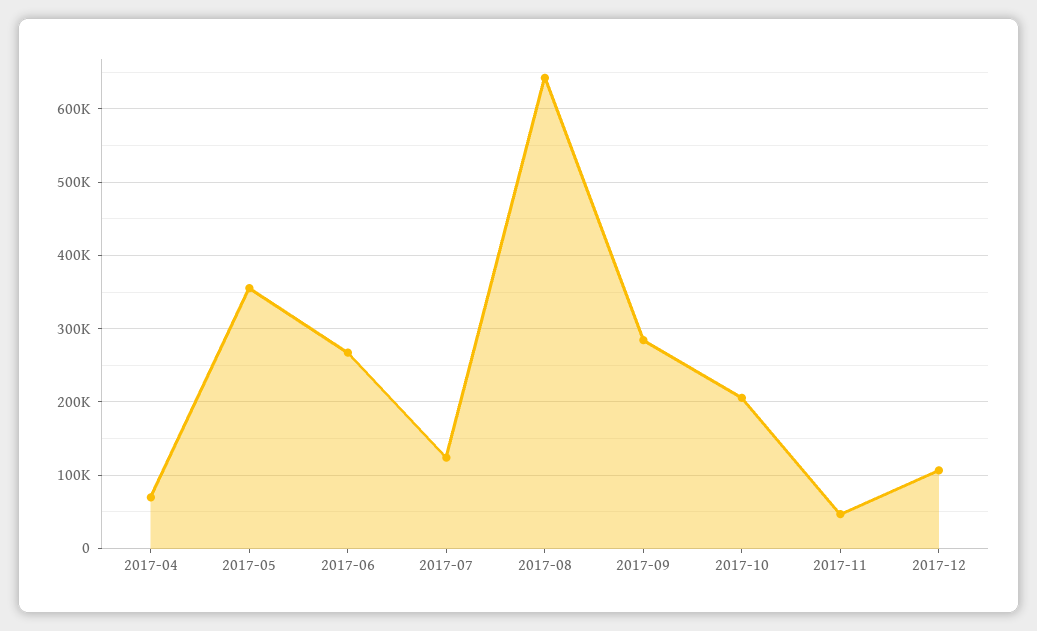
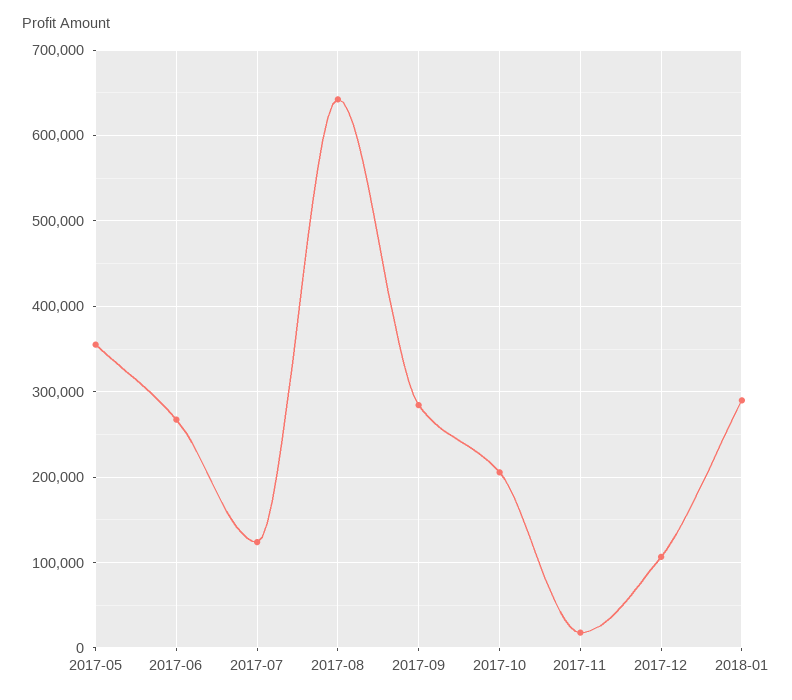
2017-04: 70000 -> none
2017-11: 50000 -> 20000
2018-01: none -> 290000

